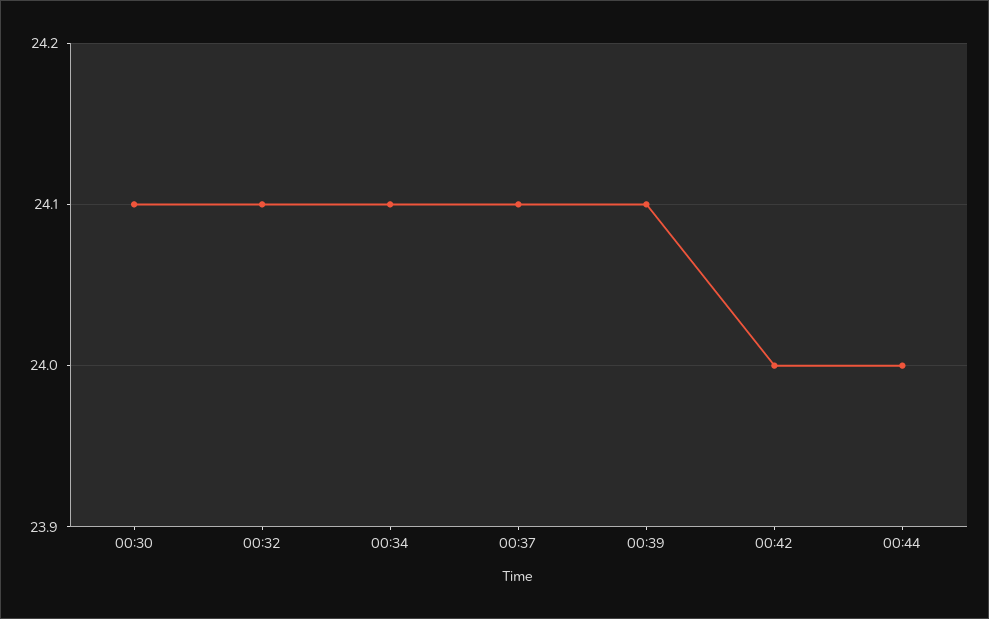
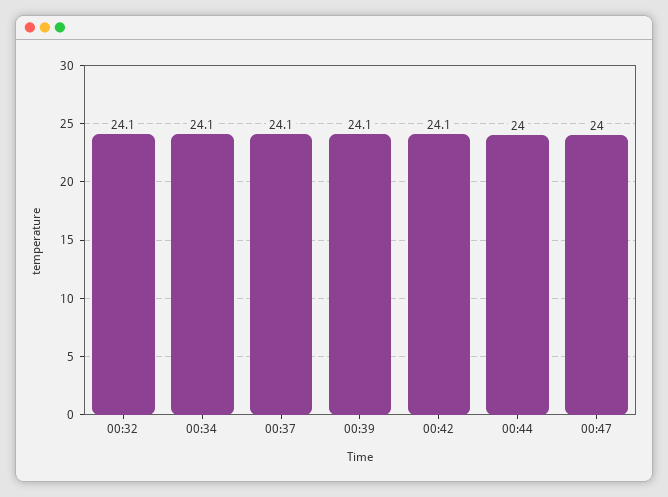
00:30: 24.1 -> none
00:42: 24 -> 24.1
00:47: none -> 24

